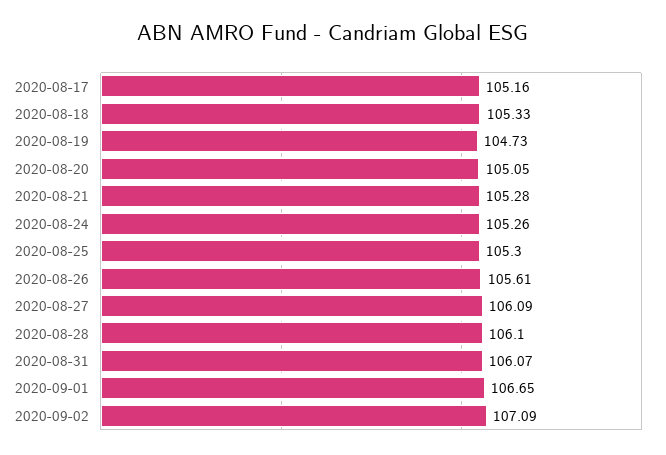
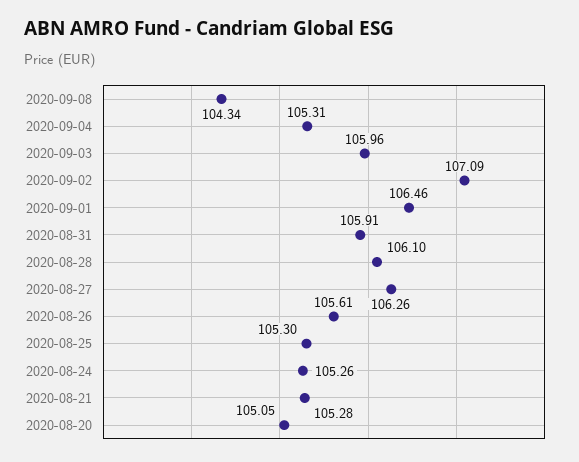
2020-08-17: 105.16 -> none
2020-08-18: 105.33 -> none
2020-08-19: 104.73 -> none
2020-08-27: 106.09 -> 106.26
2020-08-31: 106.07 -> 105.91
2020-09-01: 106.65 -> 106.46
2020-09-08: none -> 104.34
2020-09-04: none -> 105.31
2020-09-03: none -> 105.96

